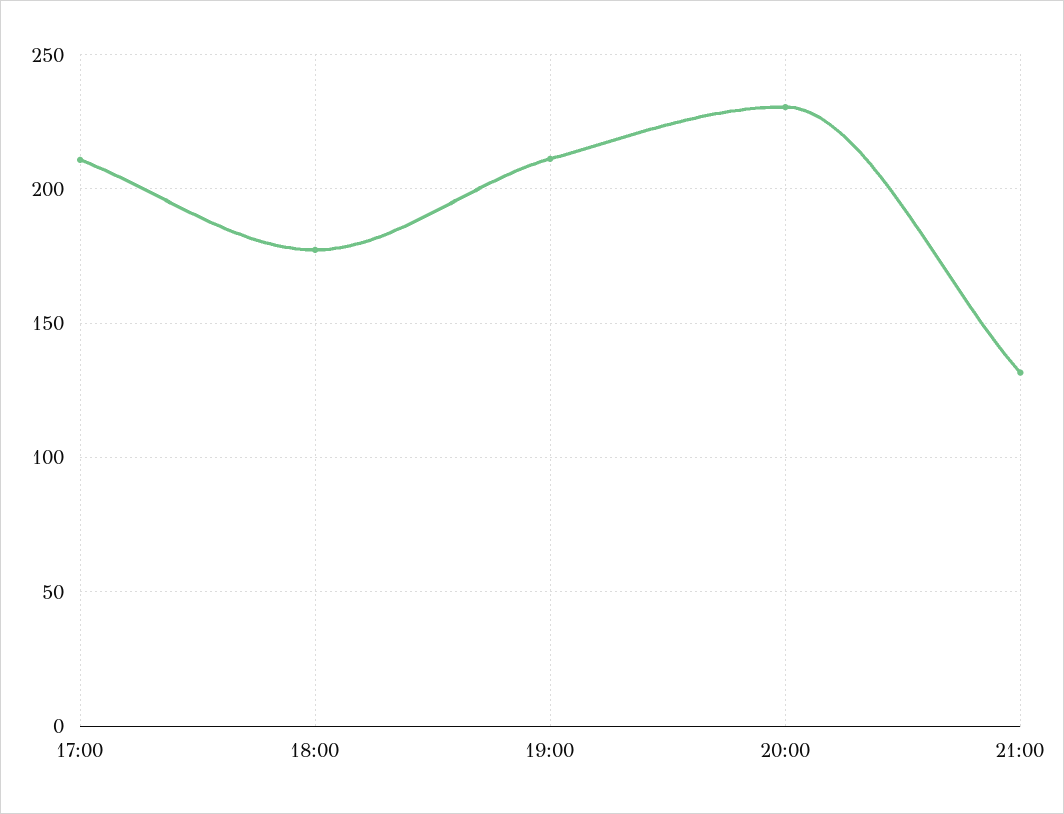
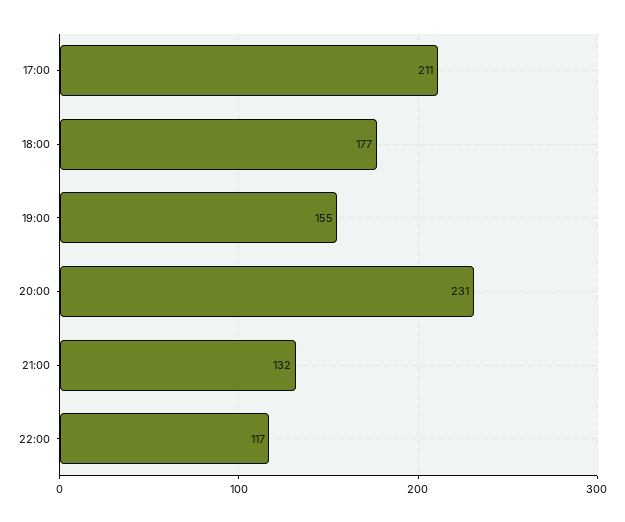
19:00: 210 -> 155
22:00: none -> 117

